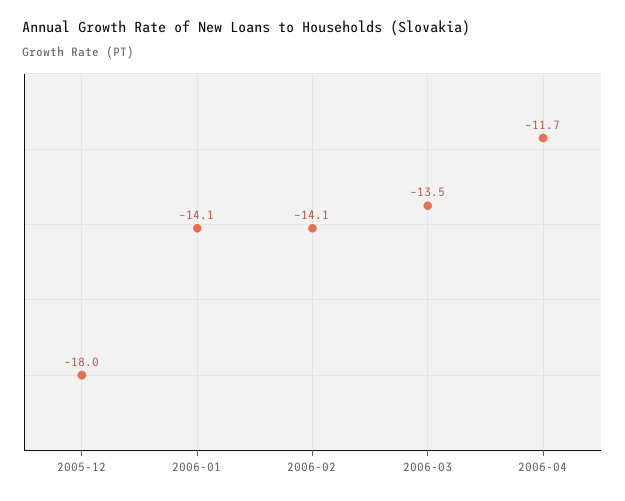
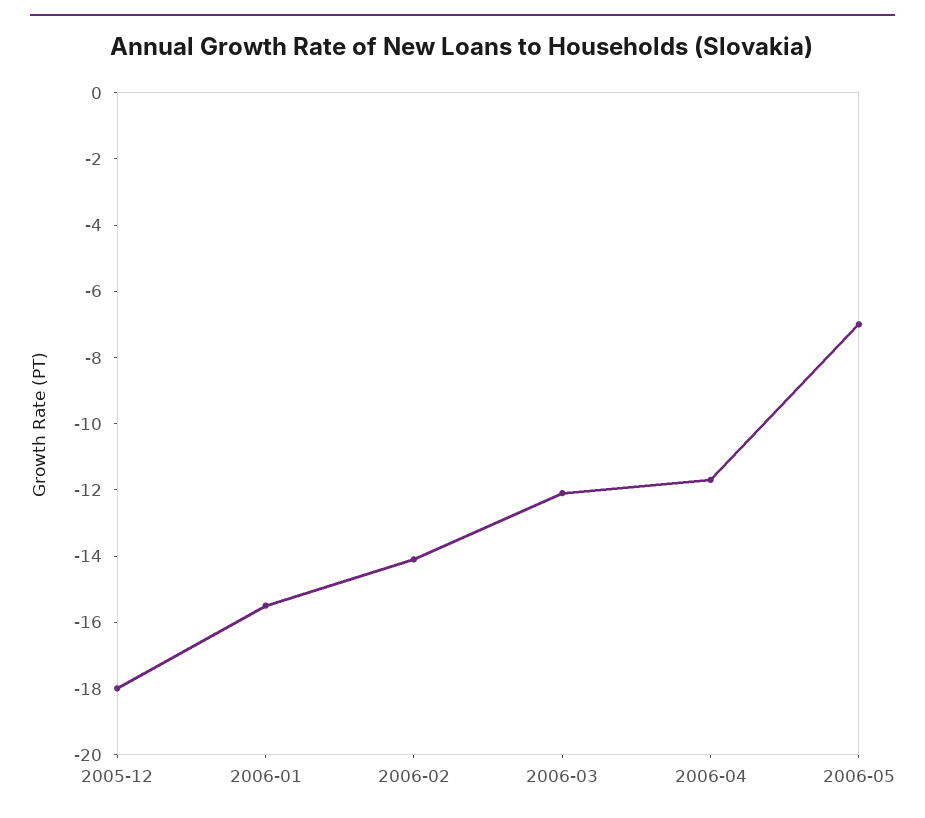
2006-01: -14.1 -> -15.5
2006-03: -13.5 -> -12
2006-05: none -> -7

